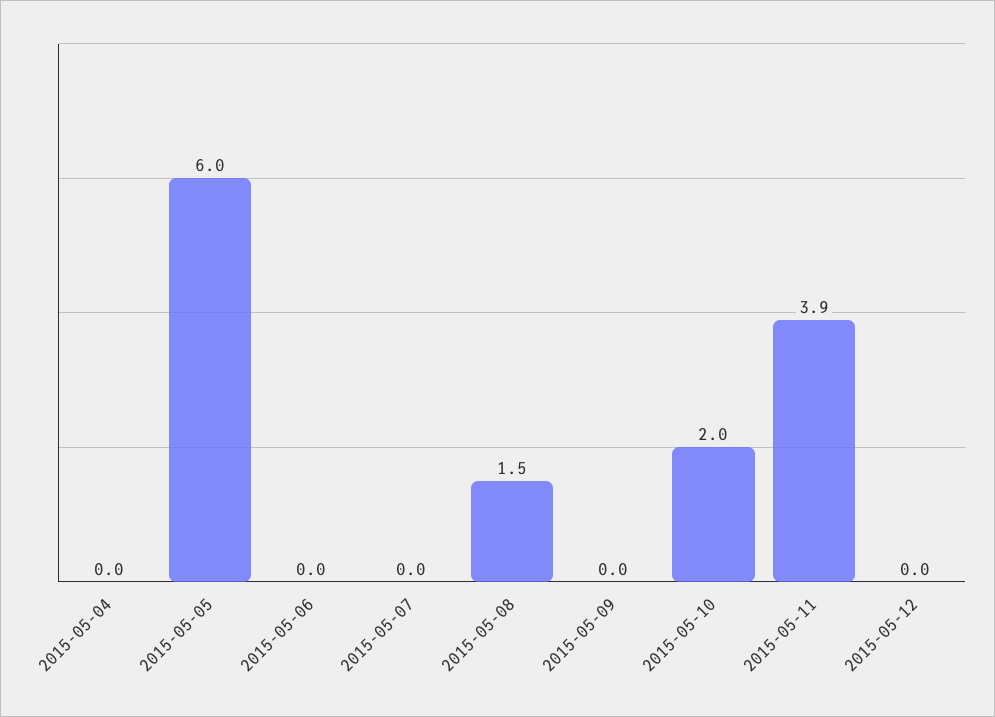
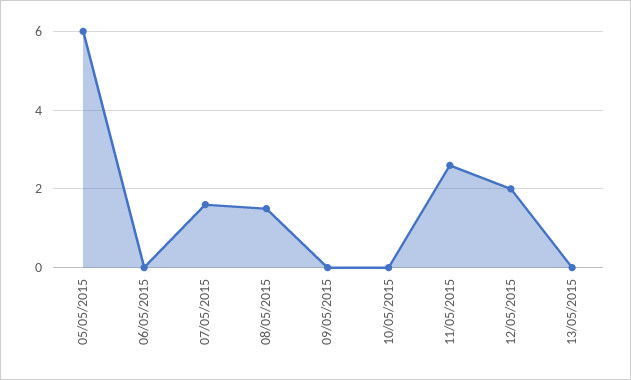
2015-05-04: 0 -> none
2015-05-07: 0 -> 1.5
2015-05-10: 2 -> 0
2015-05-11: 3.9 -> 2.5
2015-05-12: 0 -> 2
13/05/2015: none -> 0

